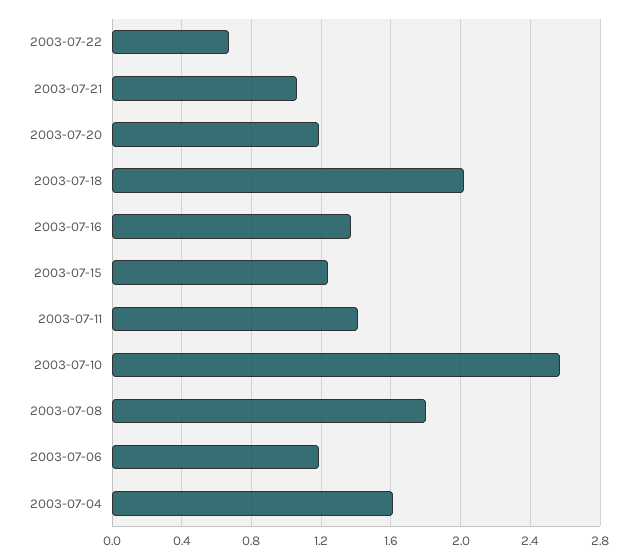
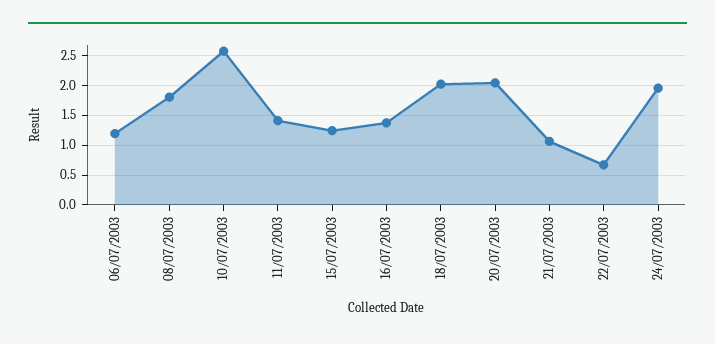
2003-07-20: 1.2 -> 2
2003-07-04: 1.6 -> none
24/07/2003: none -> 2

